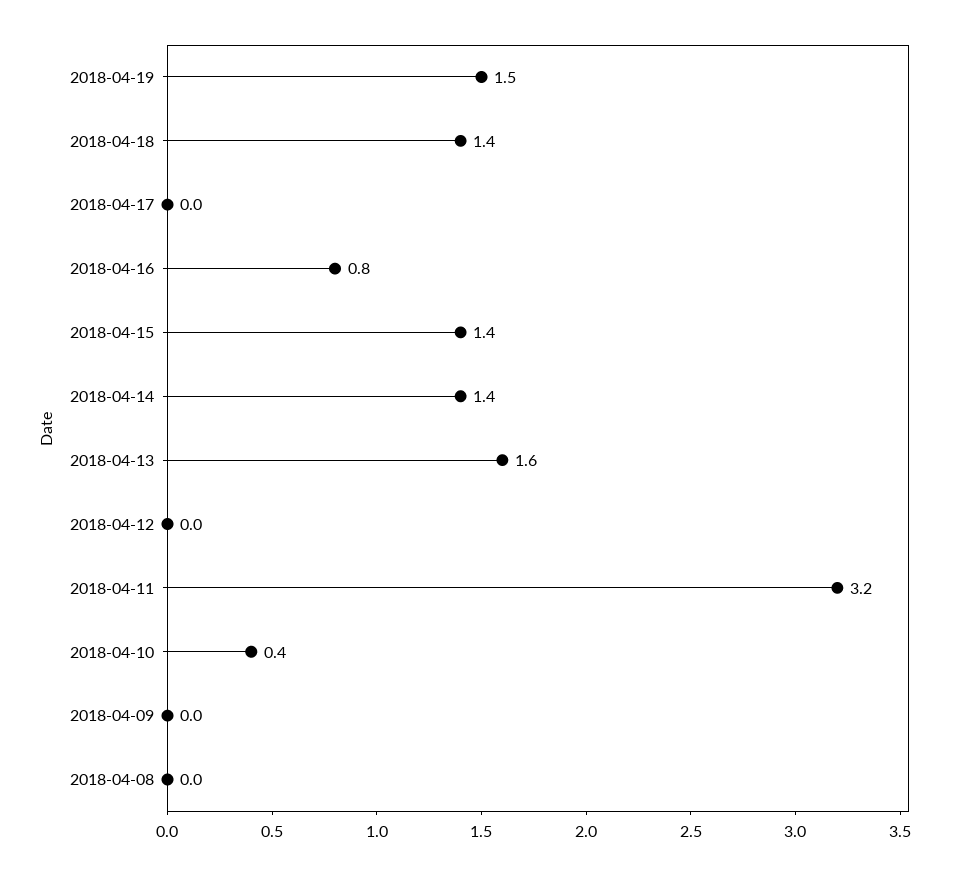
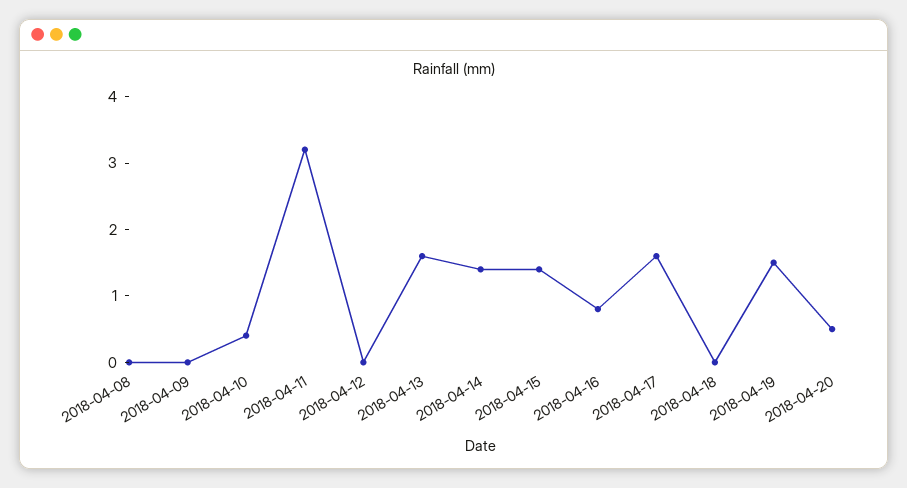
2018-04-18: 1.4 -> 0
2018-04-17: 0 -> 1.5
2018-04-20: none -> 0.5

